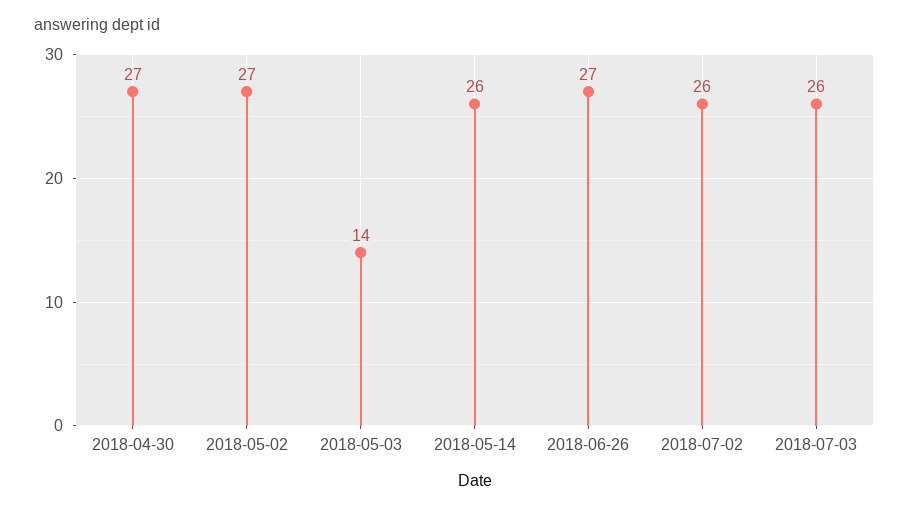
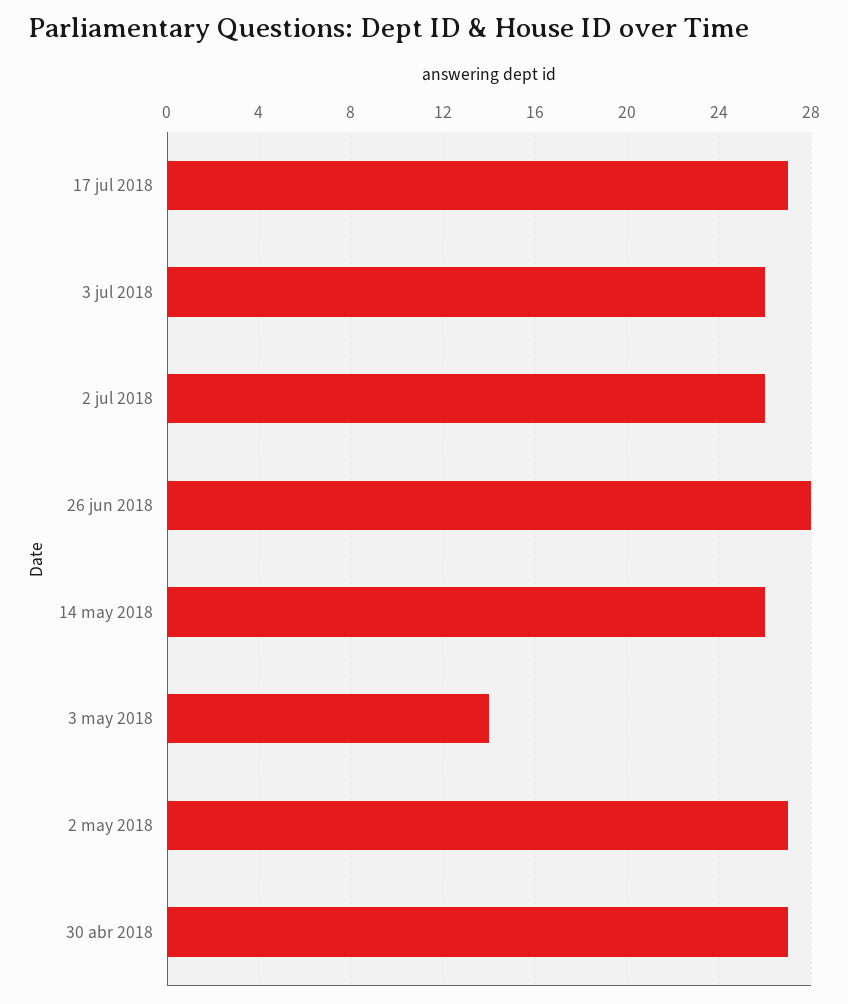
2018-06-26: 27 -> 28
17 jul 2018: none -> 27

